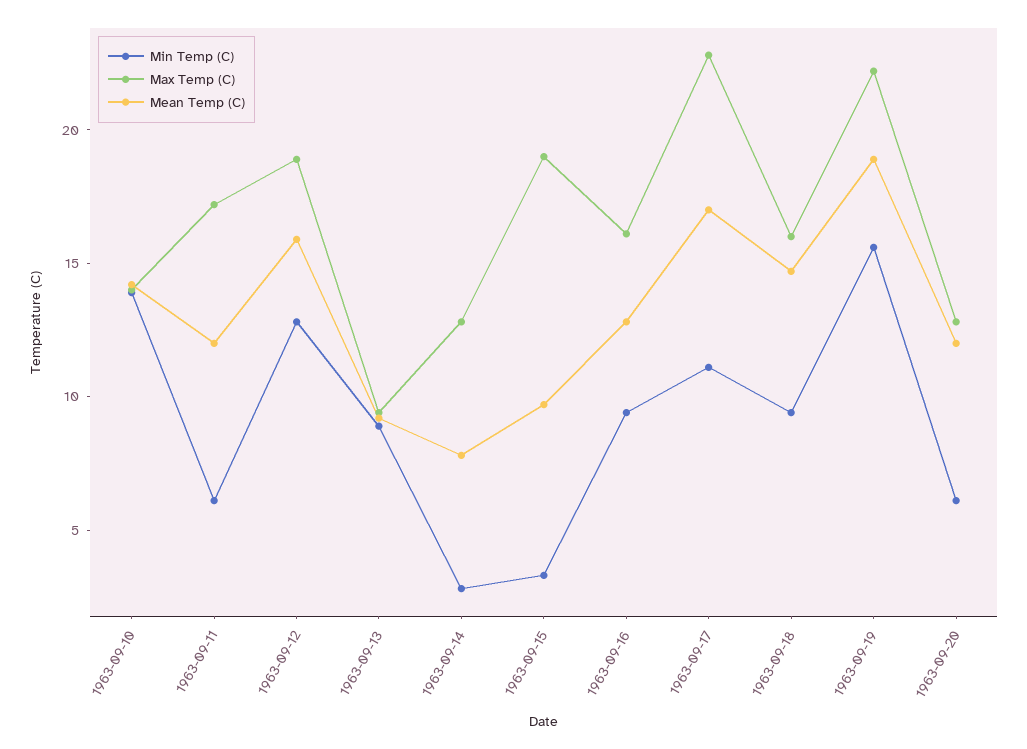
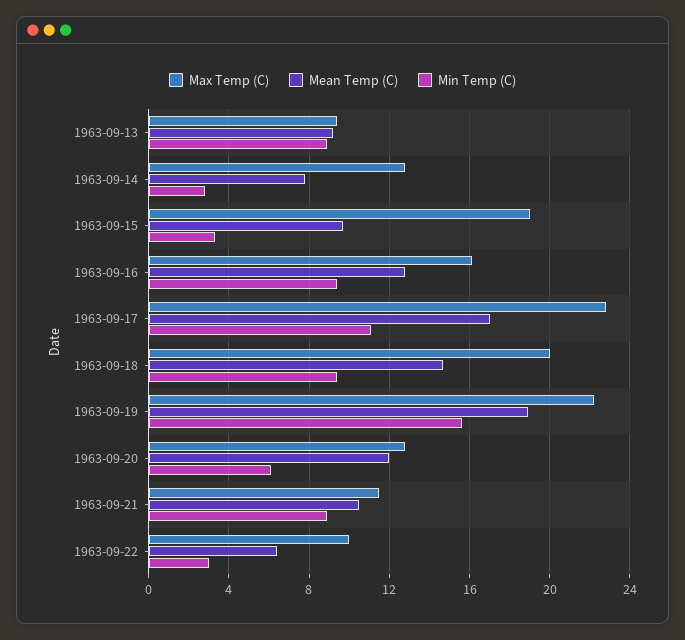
Min Temp (C), 1963-09-10: 14 -> none
Max Temp (C), 1963-09-10: 14 -> none
Mean Temp (C), 1963-09-10: 14 -> none
Min Temp (C), 1963-09-11: 6 -> none
Max Temp (C), 1963-09-11: 17 -> none
Mean Temp (C), 1963-09-11: 12 -> none
Min Temp (C), 1963-09-12: 13 -> none
Max Temp (C), 1963-09-12: 19 -> none
Mean Temp (C), 1963-09-12: 16 -> none
Max Temp (C), 1963-09-18: 16 -> 20
Max Temp (C), 1963-09-21: none -> 11.5
Mean Temp (C), 1963-09-21: none -> 10.5
Min Temp (C), 1963-09-21: none -> 9
Max Temp (C), 1963-09-22: none -> 10
Mean Temp (C), 1963-09-22: none -> 6.5
Min Temp (C), 1963-09-22: none -> 3

